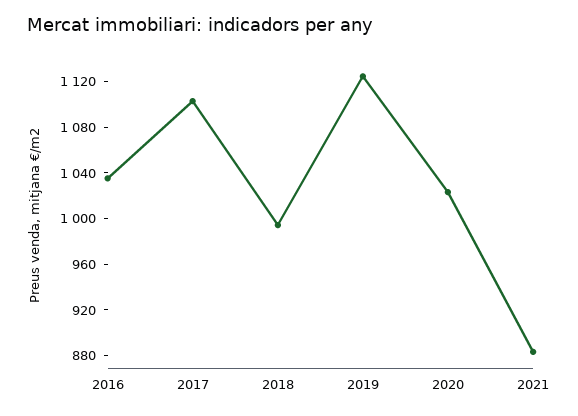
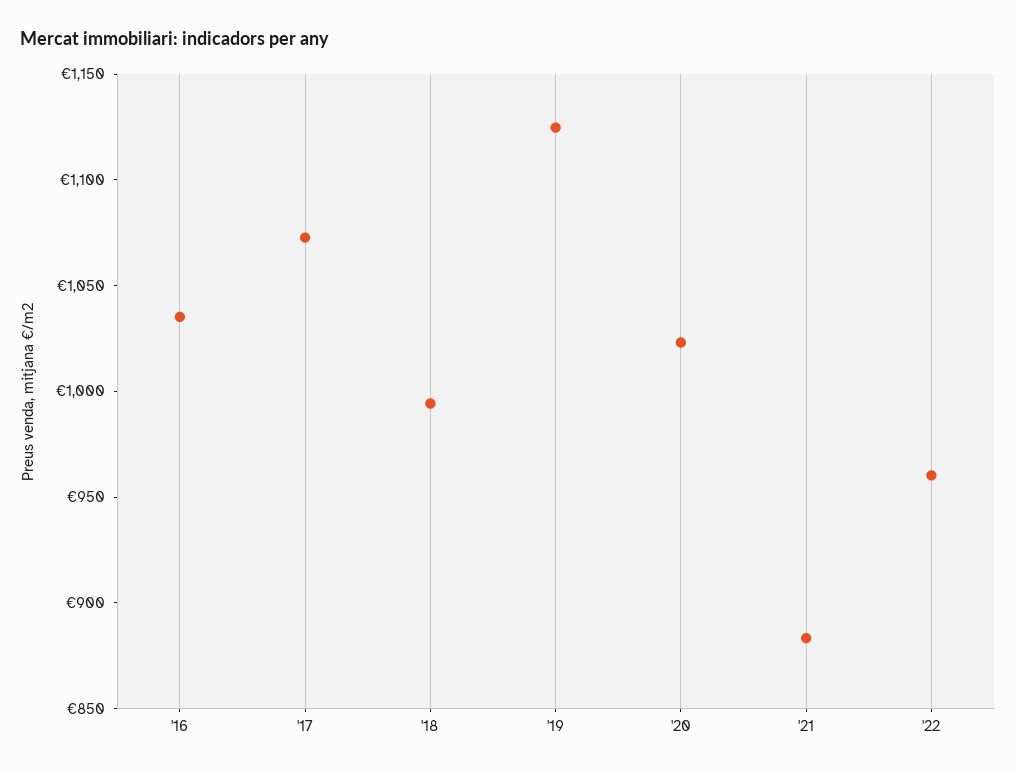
2017: 1100 -> 1070
'22: none -> 960

